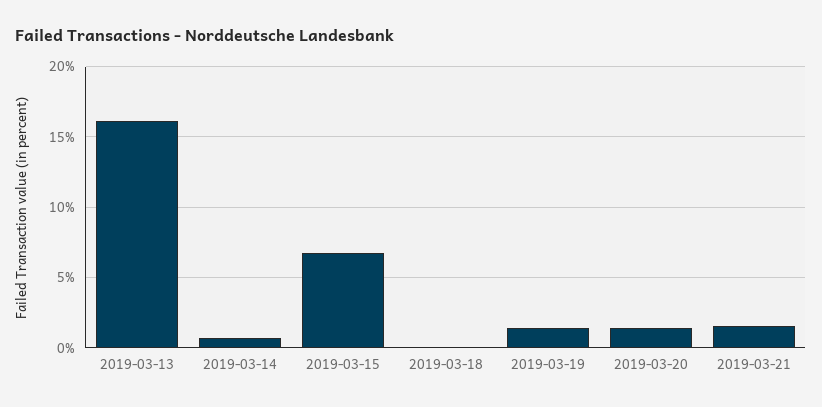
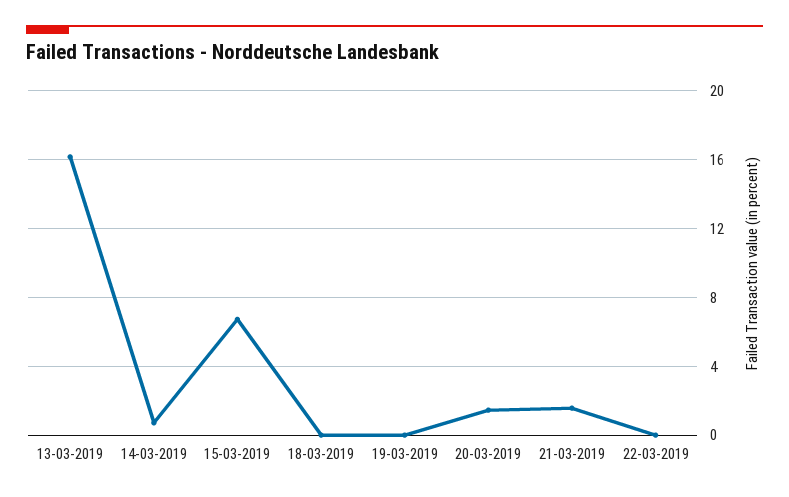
2019-03-19: 1.5 -> 0
22-03-2019: none -> 0

